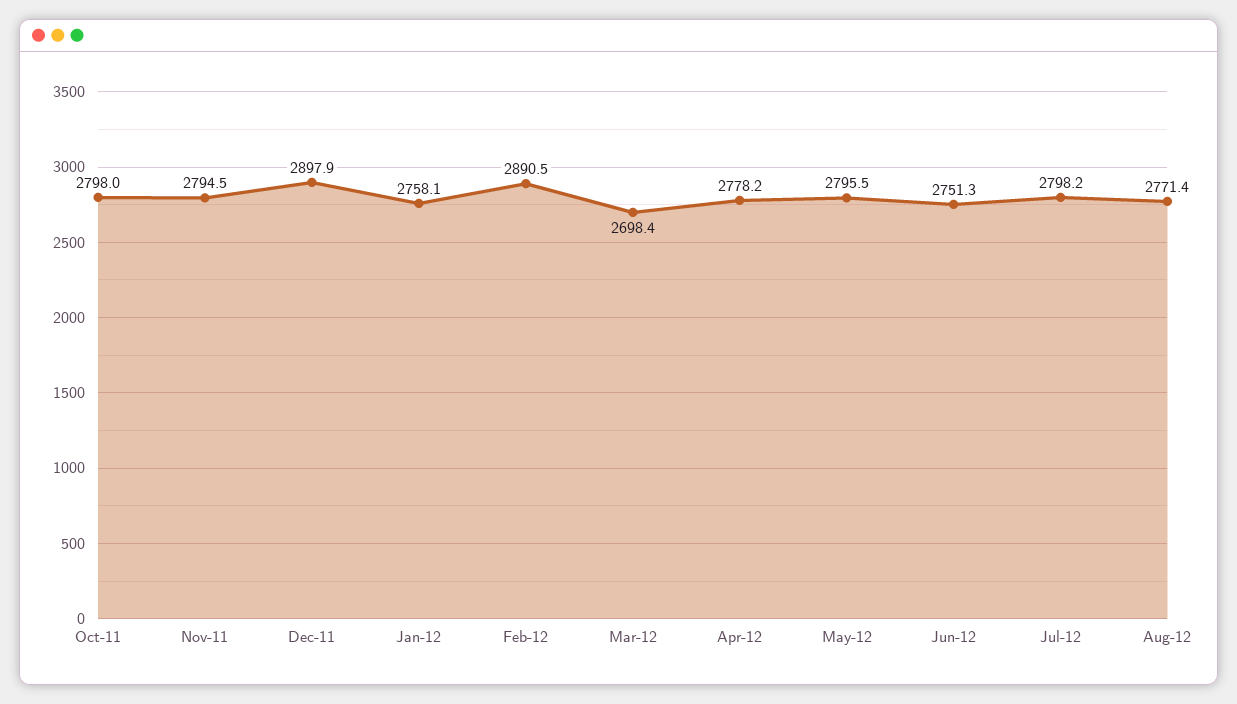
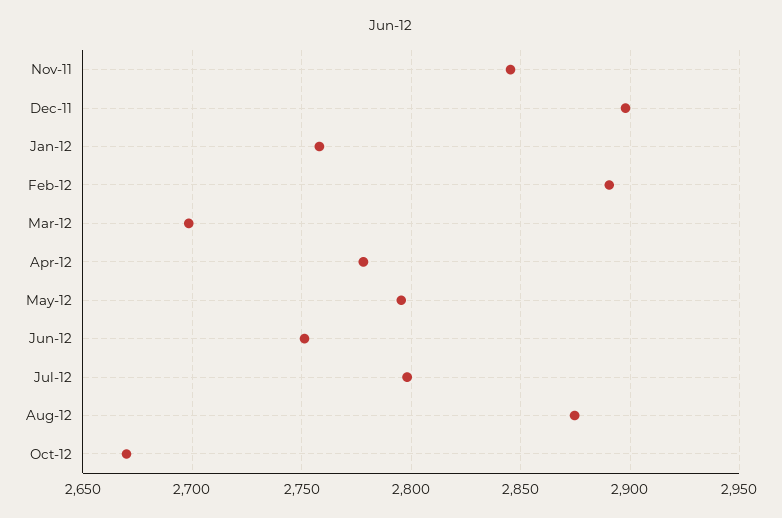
Oct-11: 2798 -> none
Nov-11: 2794.5 -> 2845
Aug-12: 2771.4 -> 2875
Oct-12: none -> 2670

